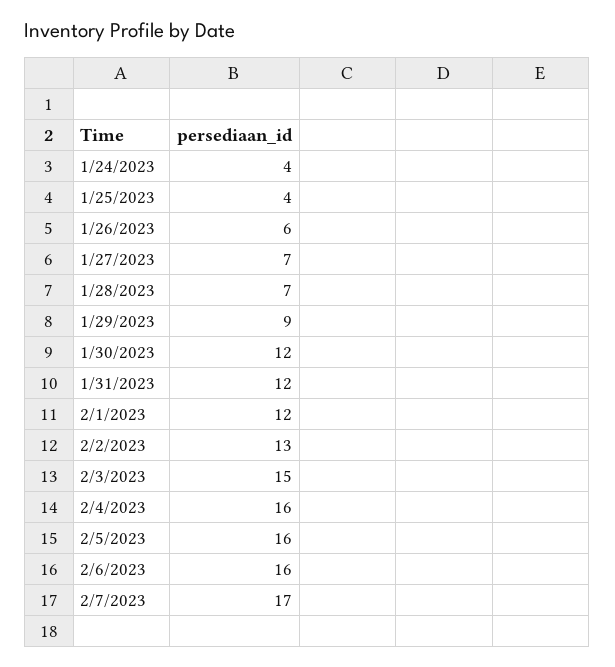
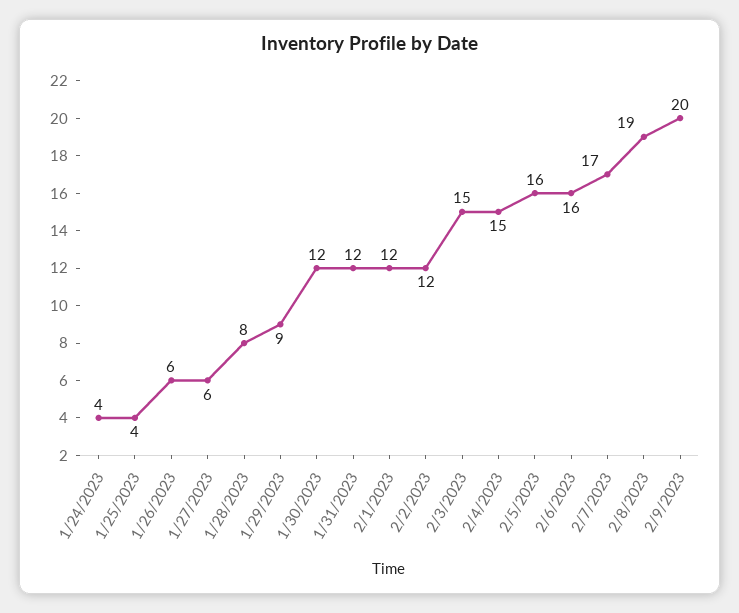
1/27/2023: 7 -> 6
1/28/2023: 7 -> 8
2/2/2023: 13 -> 12
2/4/2023: 16 -> 15
2/8/2023: none -> 19
2/9/2023: none -> 20

